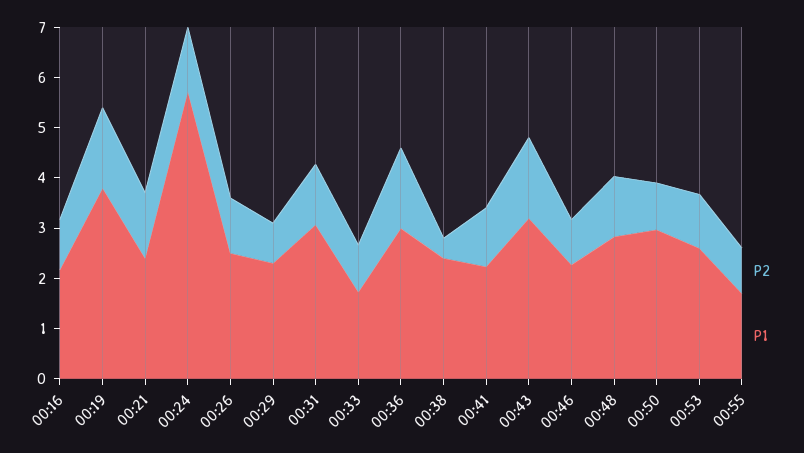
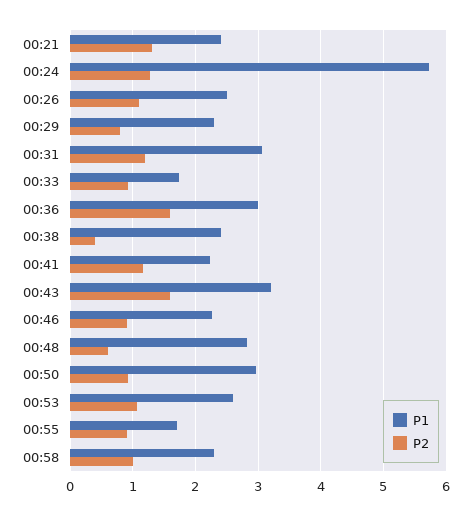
P2, 00:16: 1 -> none
P1, 00:16: 2.2 -> none
P2, 00:19: 1.6 -> none
P1, 00:19: 3.8 -> none
P2, 00:48: 1.2 -> 0.6
P1, 00:58: none -> 2.3
P2, 00:58: none -> 1

